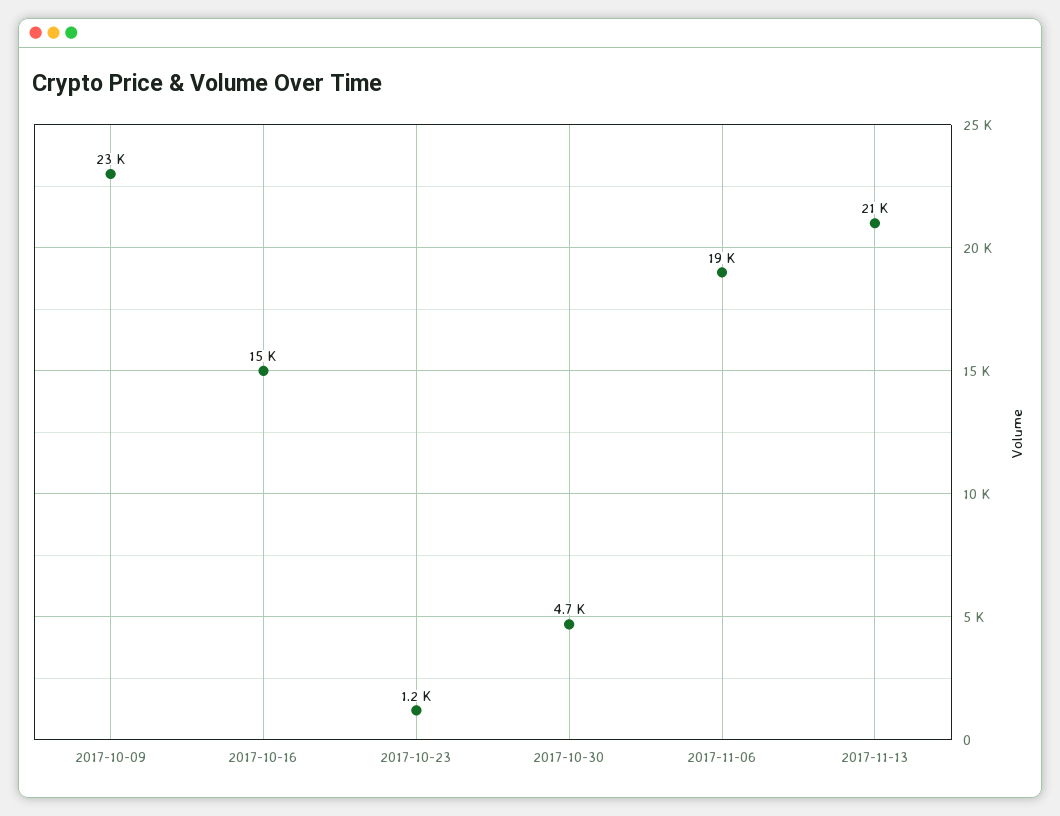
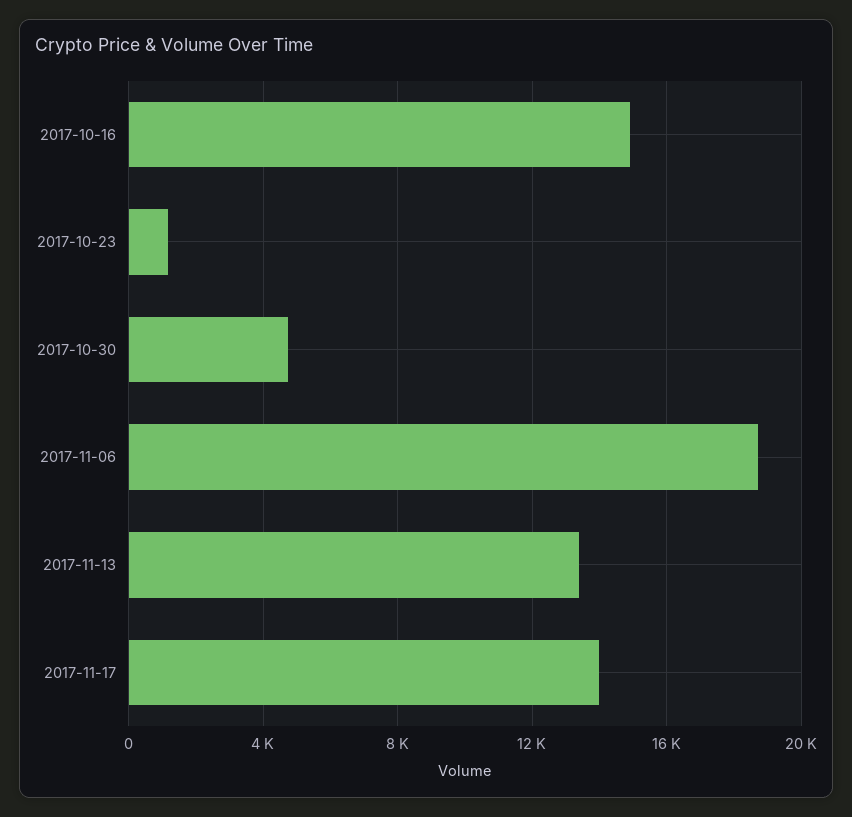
2017-10-09: 23000 -> none
2017-11-13: 21000 -> 13500
2017-11-17: none -> 14000

